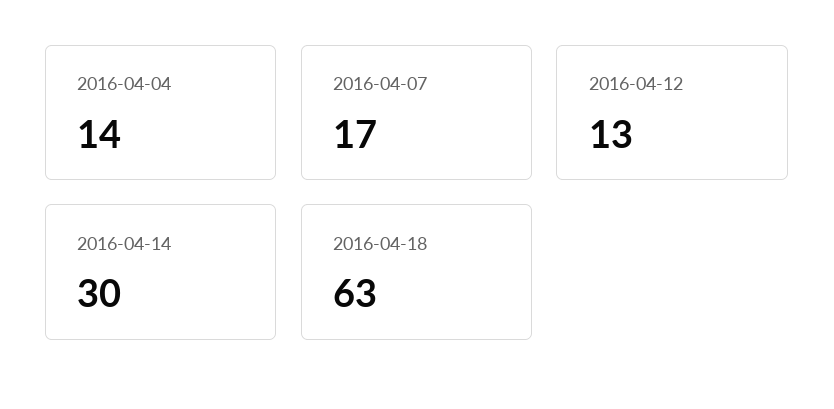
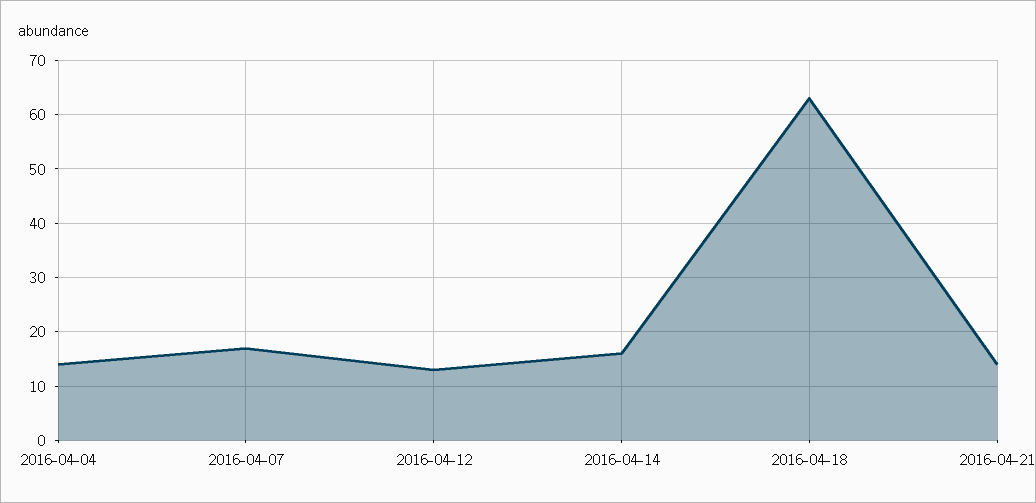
2016-04-14: 30 -> 15
2016-04-21: none -> 15

